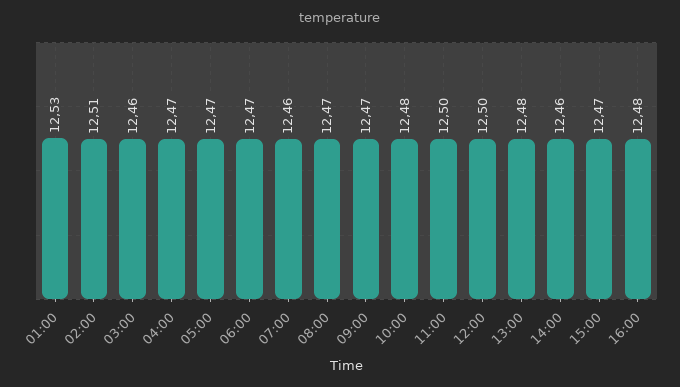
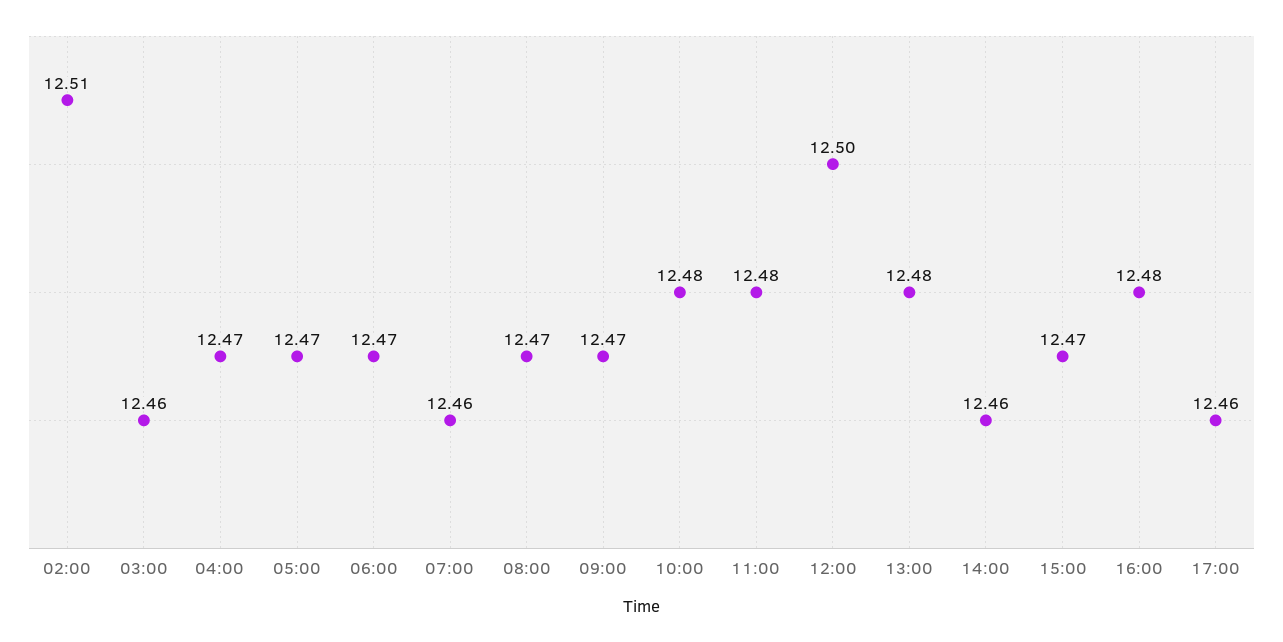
01:00: 12.53 -> none
11:00: 12.5 -> 12.48
17:00: none -> 12.46

